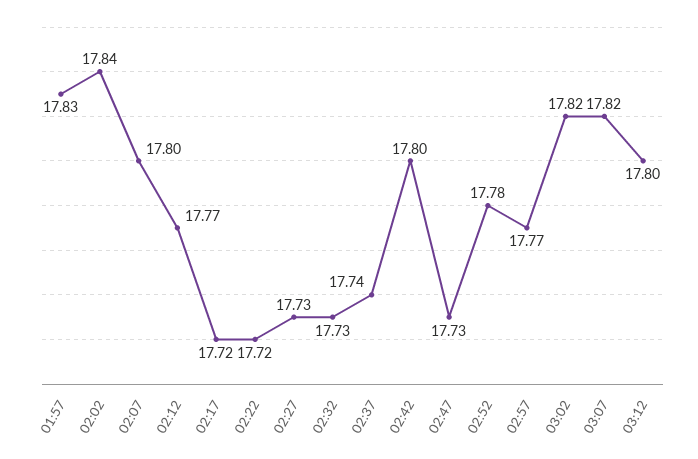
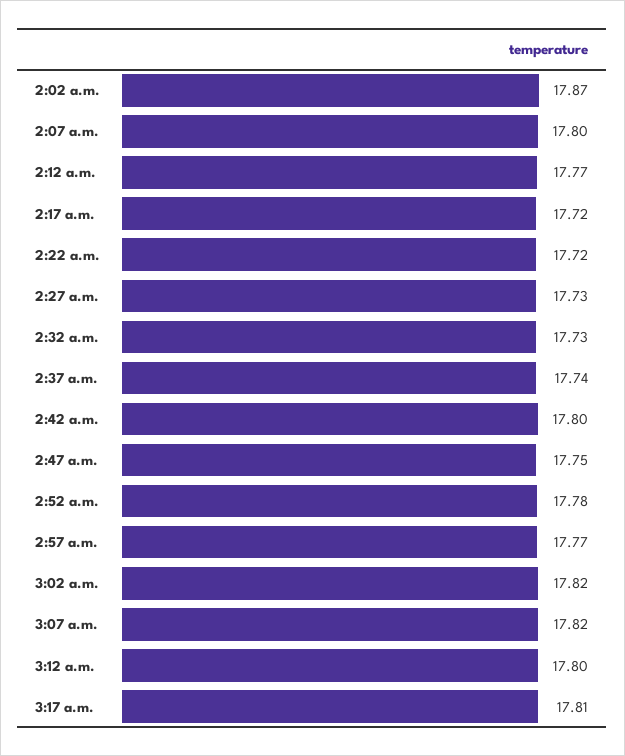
01:57: 17.83 -> none
02:02: 17.84 -> 17.87
02:47: 17.73 -> 17.75
3:17 a.m.: none -> 17.81

